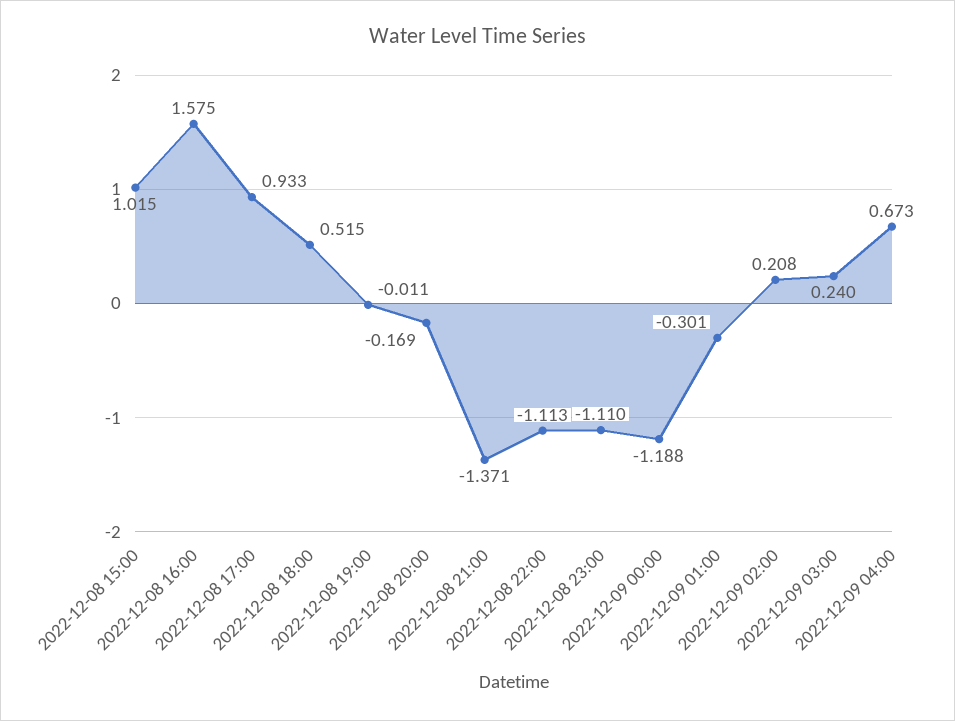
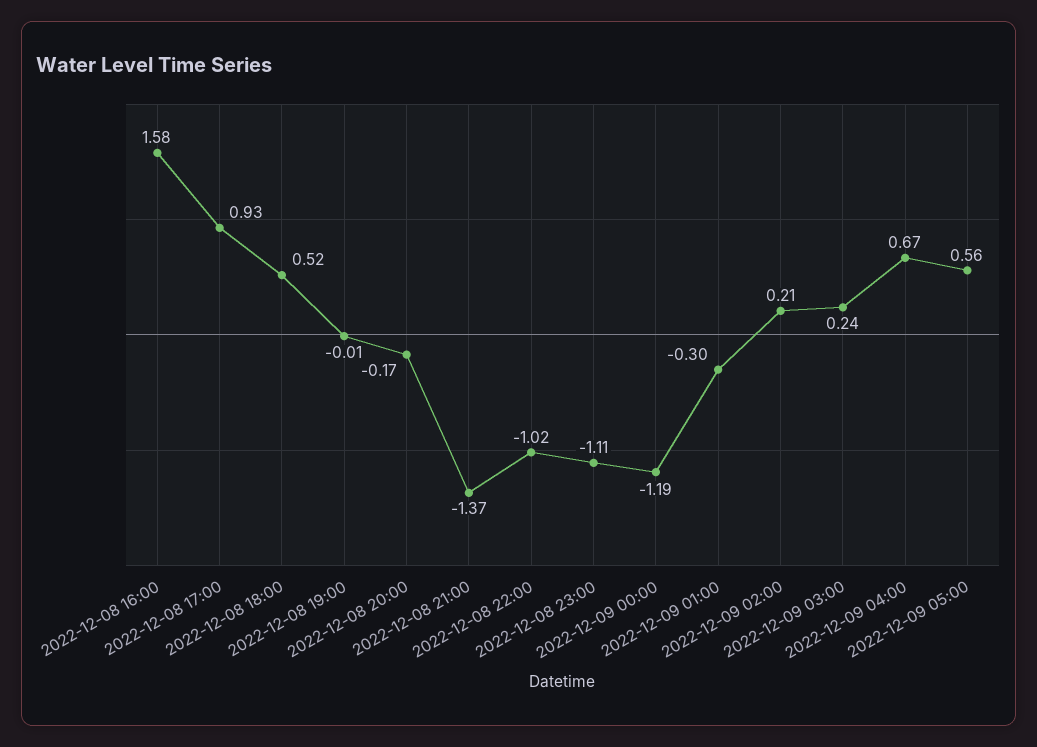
2022-12-08 15:00: 1.015 -> none
2022-12-08 22:00: -1.113 -> -1.02
2022-12-09 05:00: none -> 0.56

